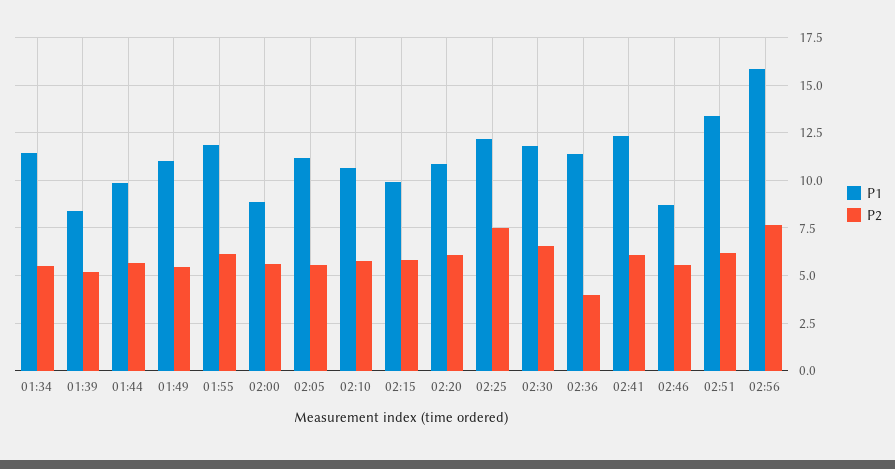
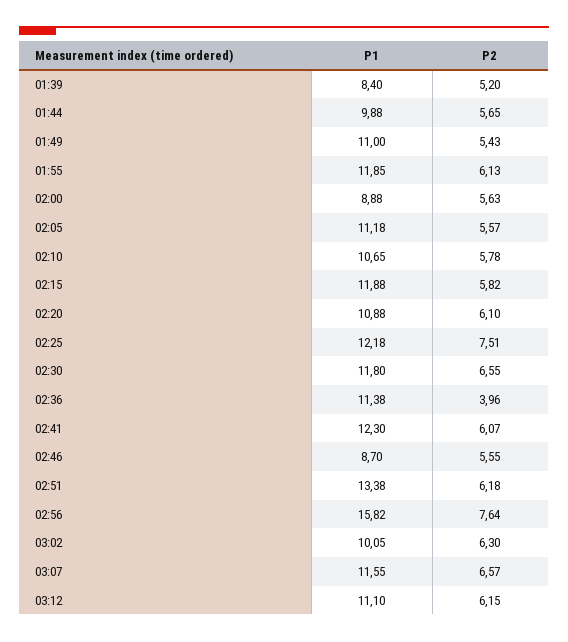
P1, 01:34: 11.5 -> none
P2, 01:34: 5.5 -> none
P1, 02:15: 10 -> 11.88
P1, 03:02: none -> 10.05
P2, 03:02: none -> 6.3
P1, 03:07: none -> 11.55
P2, 03:07: none -> 6.57
P1, 03:12: none -> 11.1
P2, 03:12: none -> 6.15

